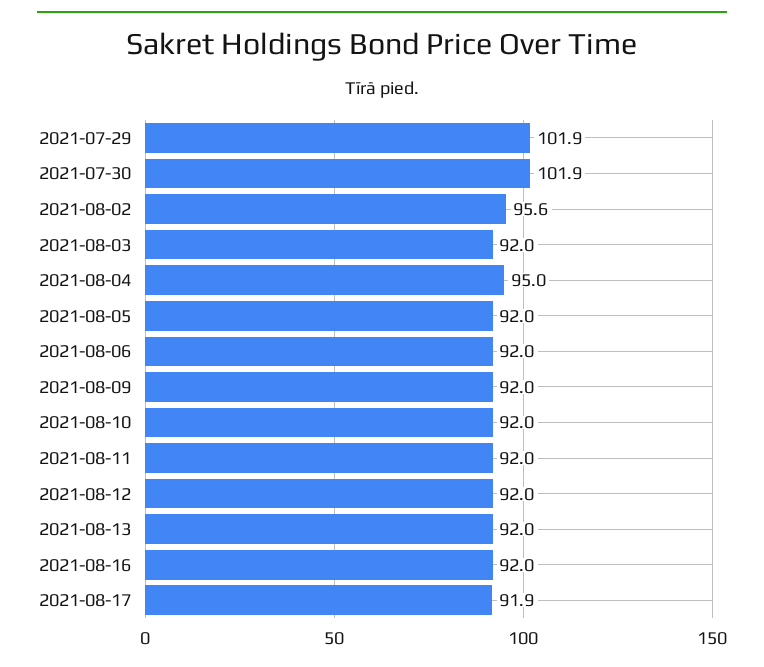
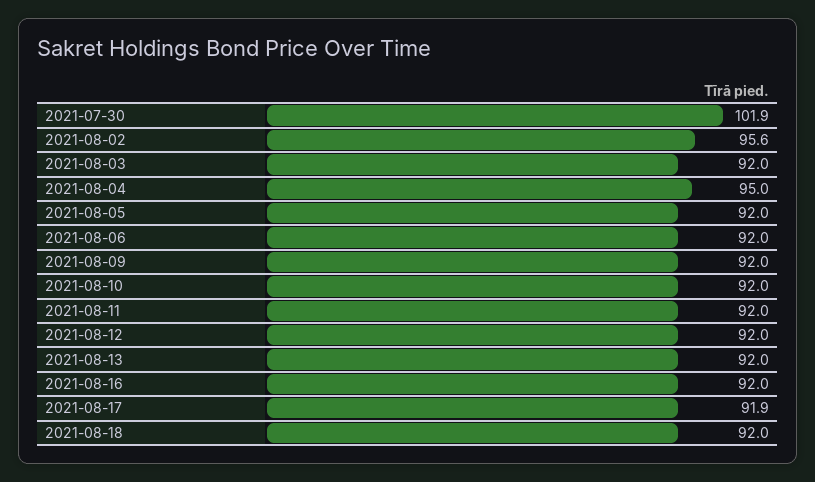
2021-07-29: 101.9 -> none
2021-08-18: none -> 92

